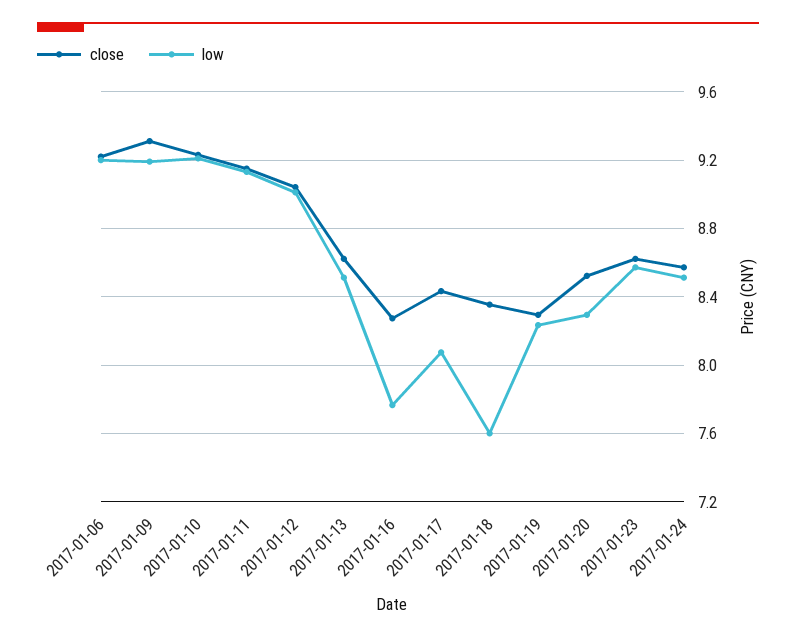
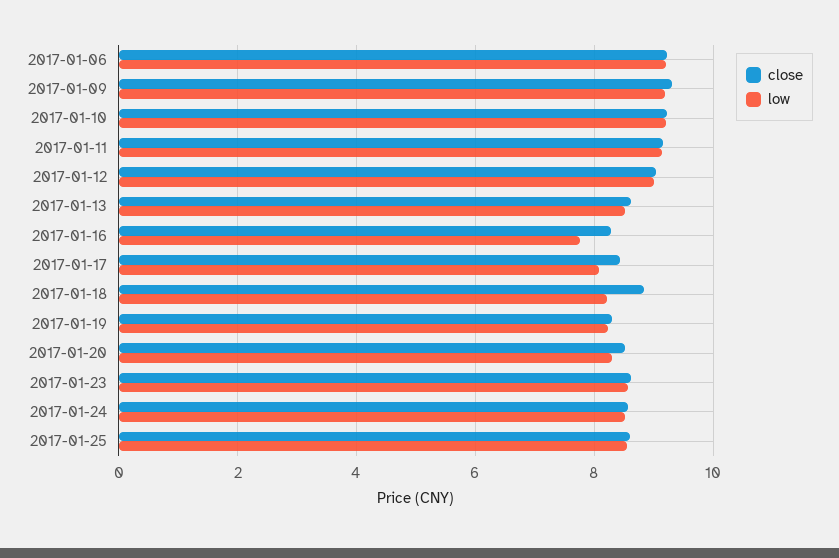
close, 2017-01-18: 8.35 -> 8.8
low, 2017-01-18: 7.6 -> 8.2
close, 2017-01-25: none -> 8.6
low, 2017-01-25: none -> 8.6

